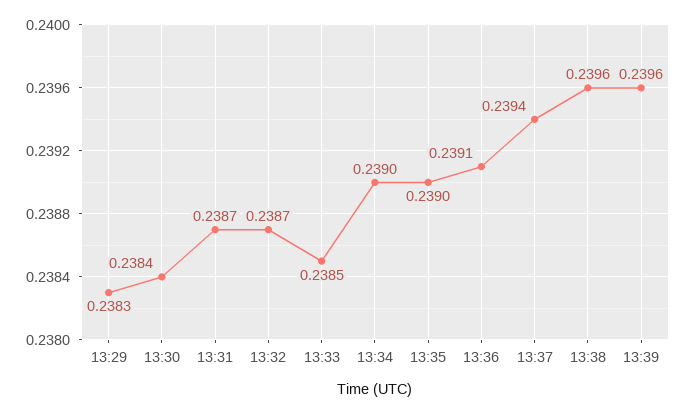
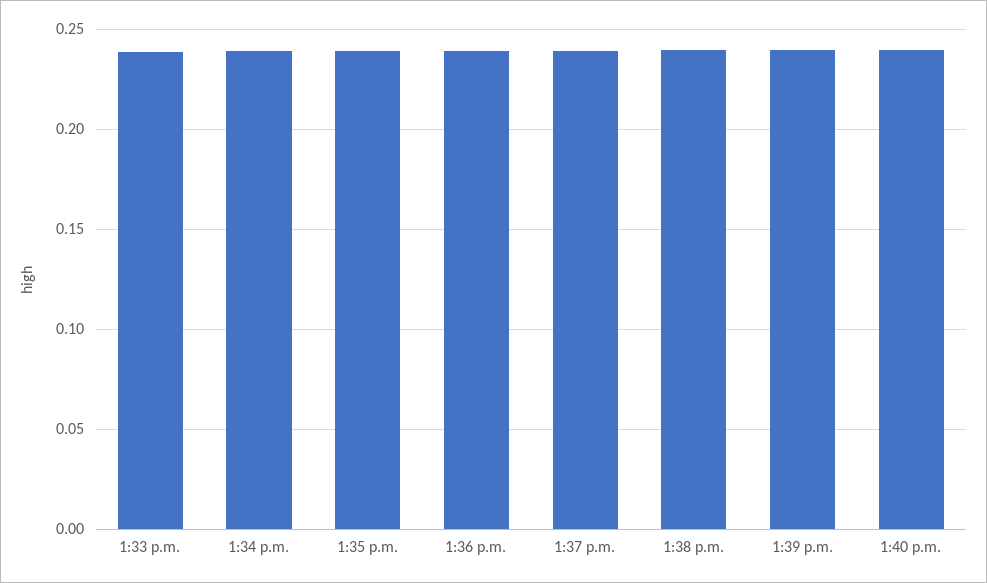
13:29: 0.2383 -> none
13:30: 0.2384 -> none
13:31: 0.2387 -> none
13:32: 0.2387 -> none
1:40 p.m.: none -> 0.24

